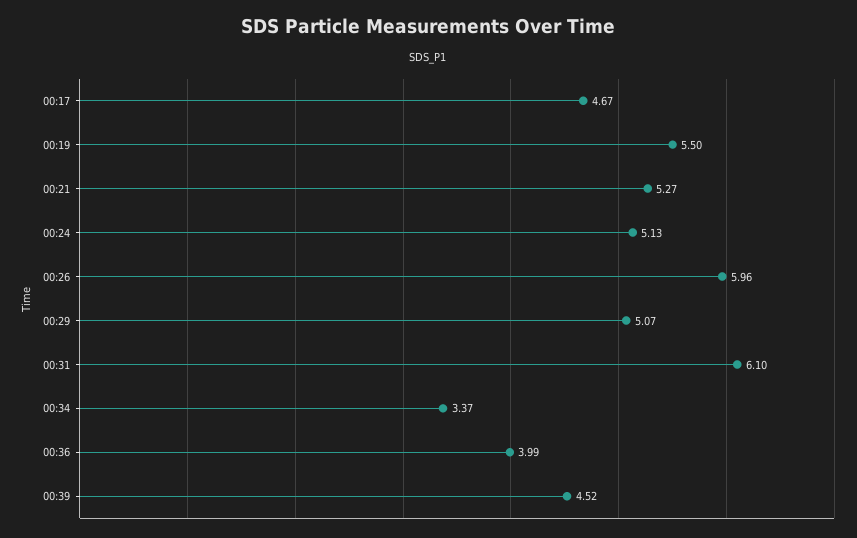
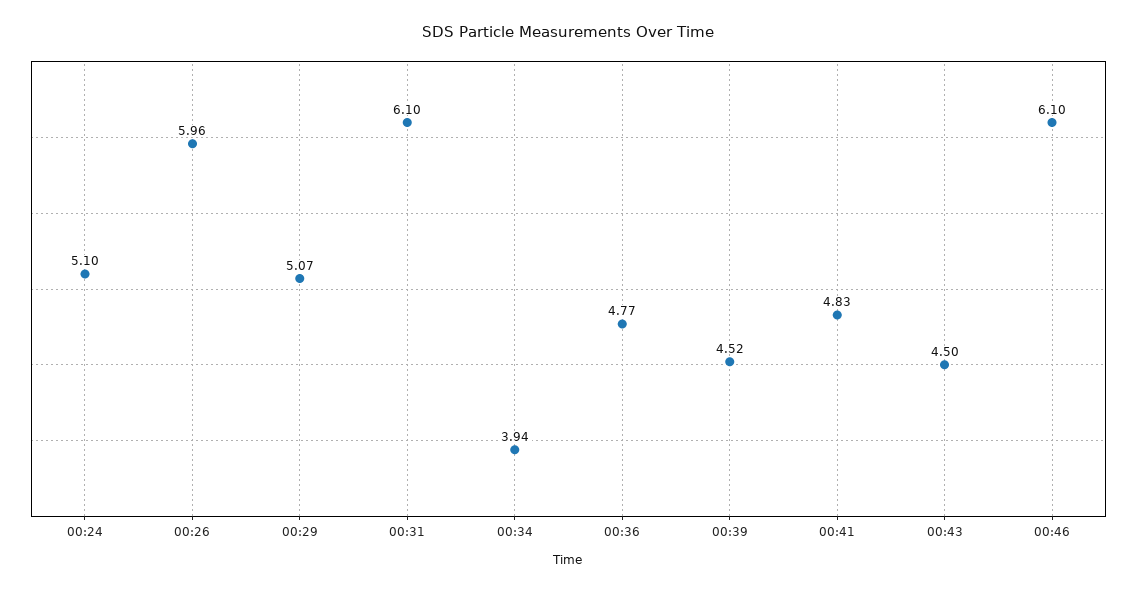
00:17: 4.67 -> none
00:19: 5.5 -> none
00:21: 5.27 -> none
00:24: 5.13 -> 5.1
00:34: 3.37 -> 3.94
00:36: 3.99 -> 4.77
00:41: none -> 4.83
00:43: none -> 4.5
00:46: none -> 6.1

